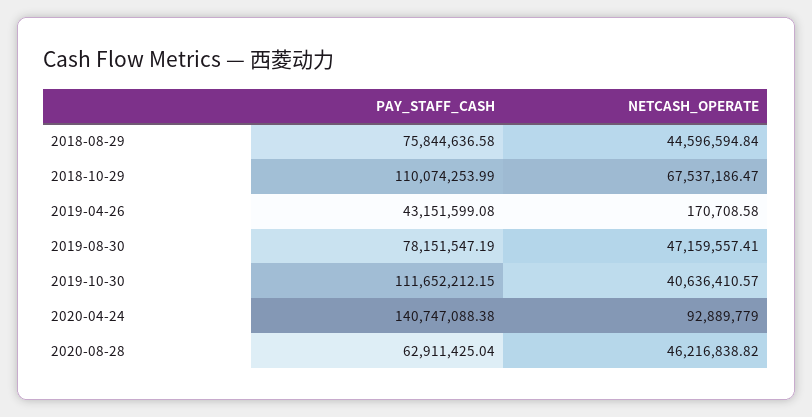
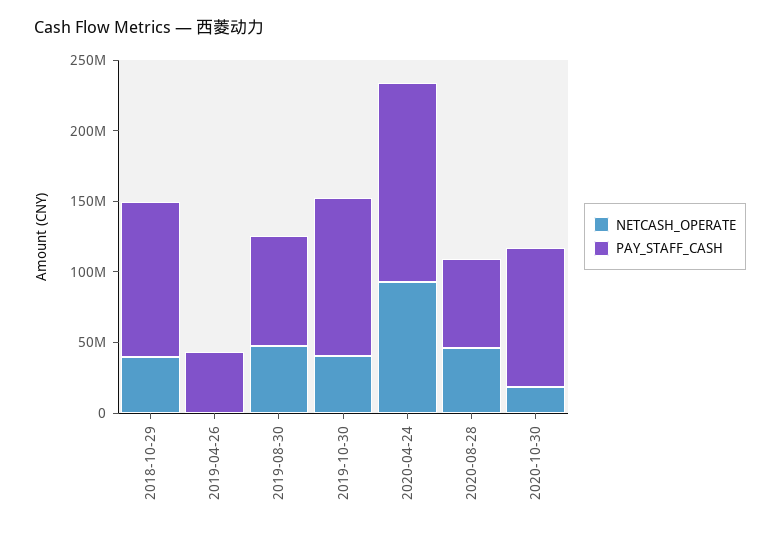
PAY_STAFF_CASH, 2018-08-29: 75844636.58 -> none
NETCASH_OPERATE, 2018-08-29: 44596594.84 -> none
NETCASH_OPERATE, 2018-10-29: 67537186.47 -> 40000000
NETCASH_OPERATE, 2020-10-30: none -> 20000000
PAY_STAFF_CASH, 2020-10-30: none -> 100000000

